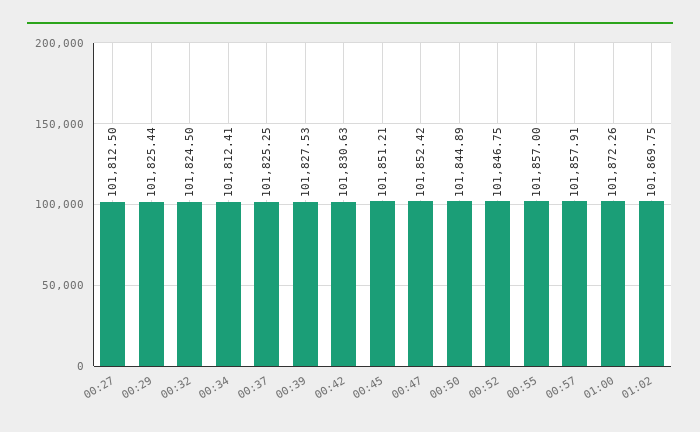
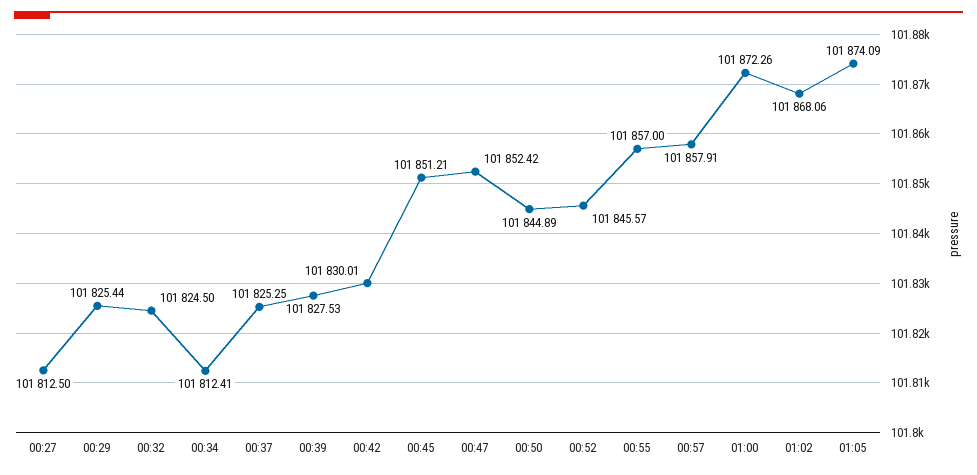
00:42: 101830.63 -> 101830.01
00:52: 101846.75 -> 101845.57
01:02: 101869.75 -> 101868.06
01:05: none -> 101874.09

